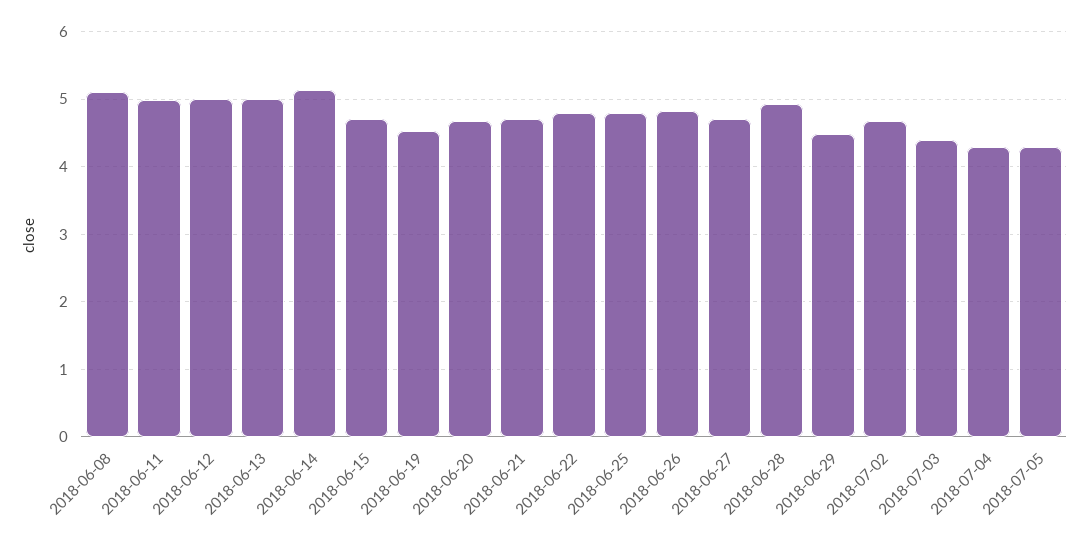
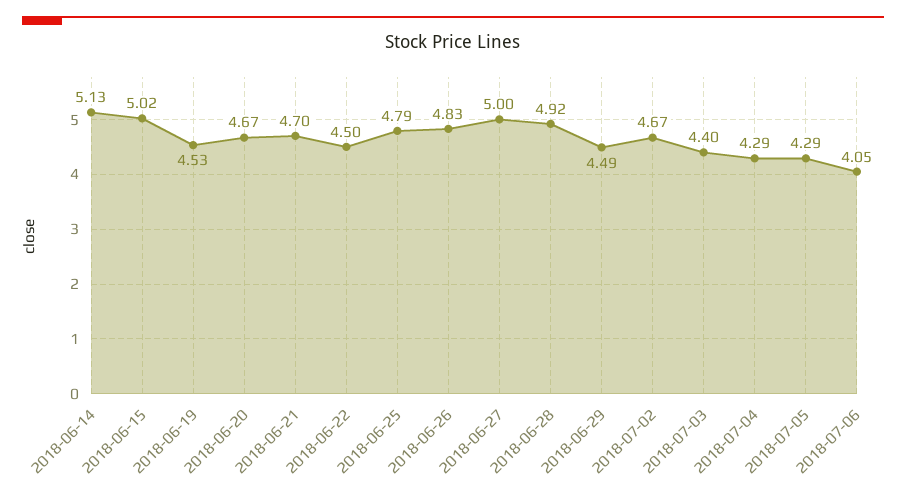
2018-06-08: 5.1 -> none
2018-06-11: 5 -> none
2018-06-12: 5 -> none
2018-06-13: 5 -> none
2018-06-15: 4.7 -> 5.02
2018-06-22: 4.8 -> 4.5
2018-06-27: 4.7 -> 5
2018-07-06: none -> 4.05

